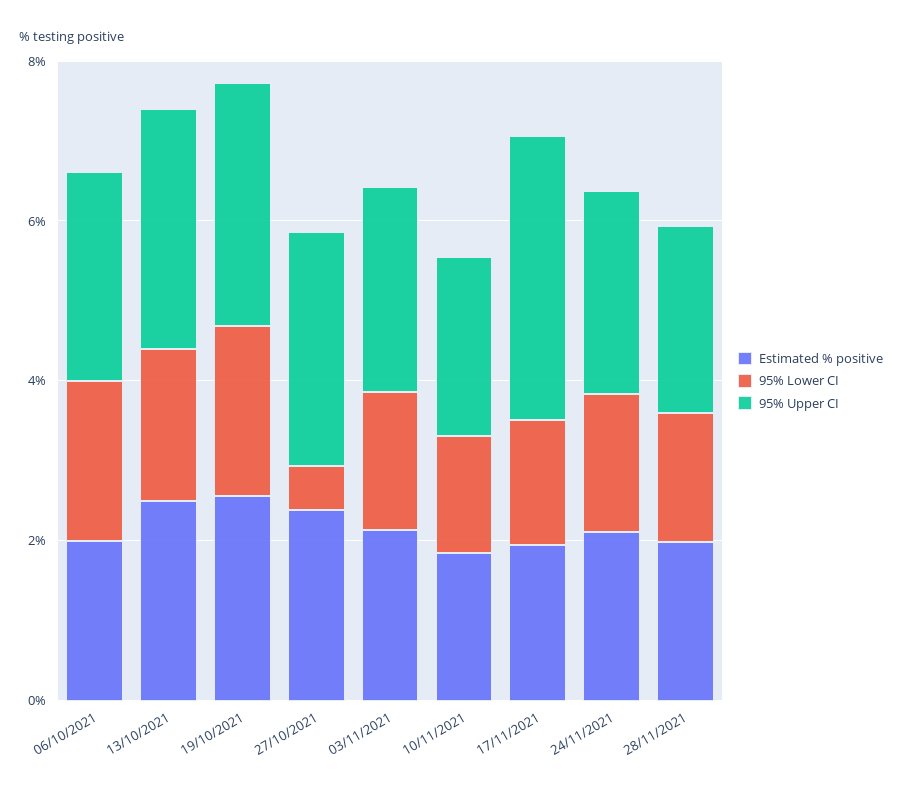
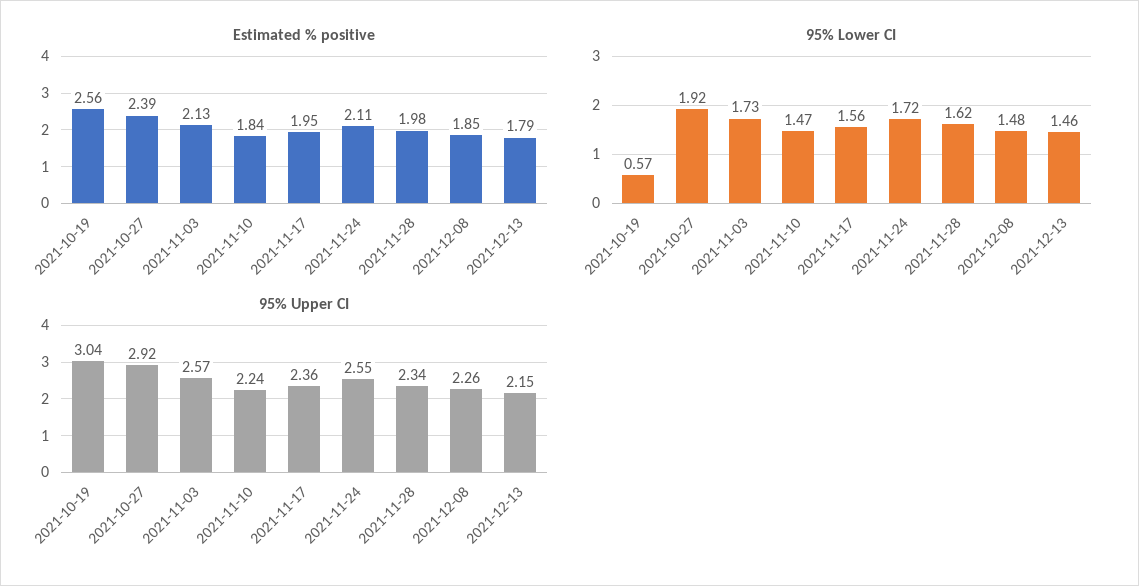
Estimated % positive, 06/10/2021: 2 -> none
95% Lower CI, 06/10/2021: 2 -> none
95% Upper CI, 06/10/2021: 2.5 -> none
Estimated % positive, 13/10/2021: 2.5 -> none
95% Lower CI, 13/10/2021: 2 -> none
95% Upper CI, 13/10/2021: 3 -> none
95% Lower CI, 19/10/2021: 2 -> 0.57
95% Lower CI, 27/10/2021: 0.5 -> 1.92
95% Upper CI, 17/11/2021: 3.5 -> 2.36
Estimated % positive, 2021-12-08: none -> 1.85
Estimated % positive, 2021-12-13: none -> 1.79
95% Lower CI, 2021-12-08: none -> 1.48
95% Lower CI, 2021-12-13: none -> 1.46
95% Upper CI, 2021-12-08: none -> 2.26
95% Upper CI, 2021-12-13: none -> 2.15

